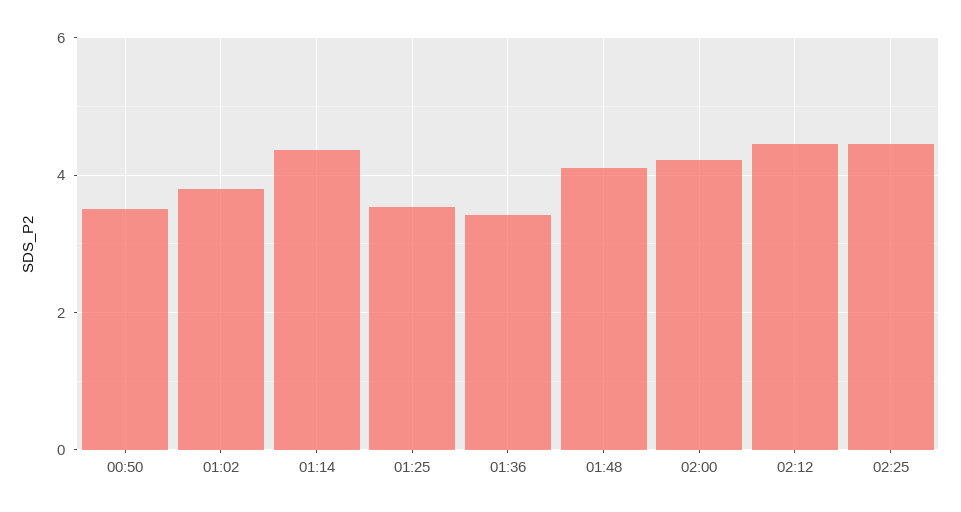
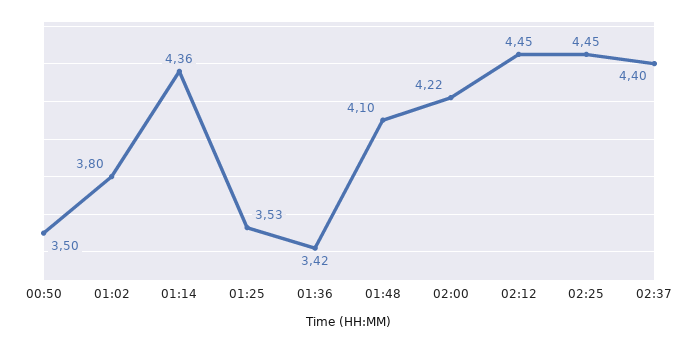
02:37: none -> 4.4

